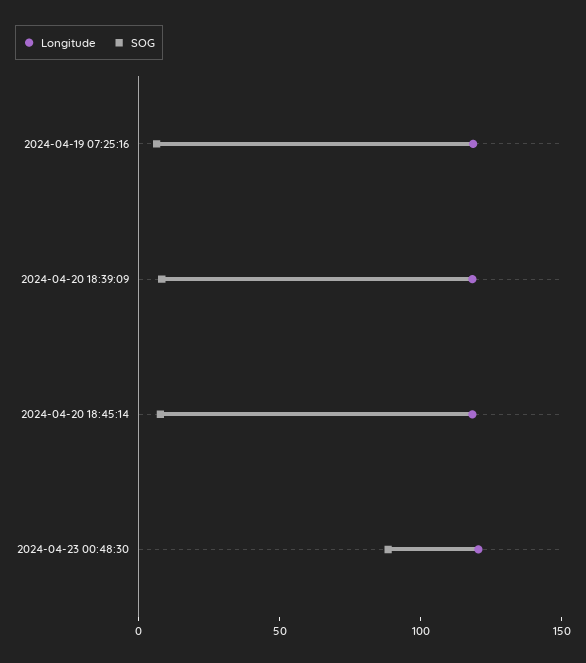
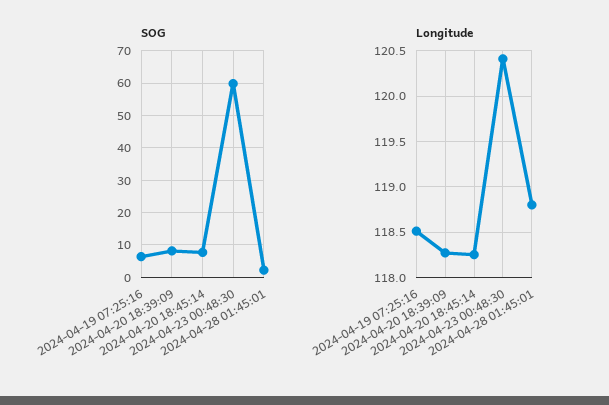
SOG, 2024-04-23 00:48:30: 90 -> 60
SOG, 2024-04-28 01:45:01: none -> 2
Longitude, 2024-04-28 01:45:01: none -> 118.8

